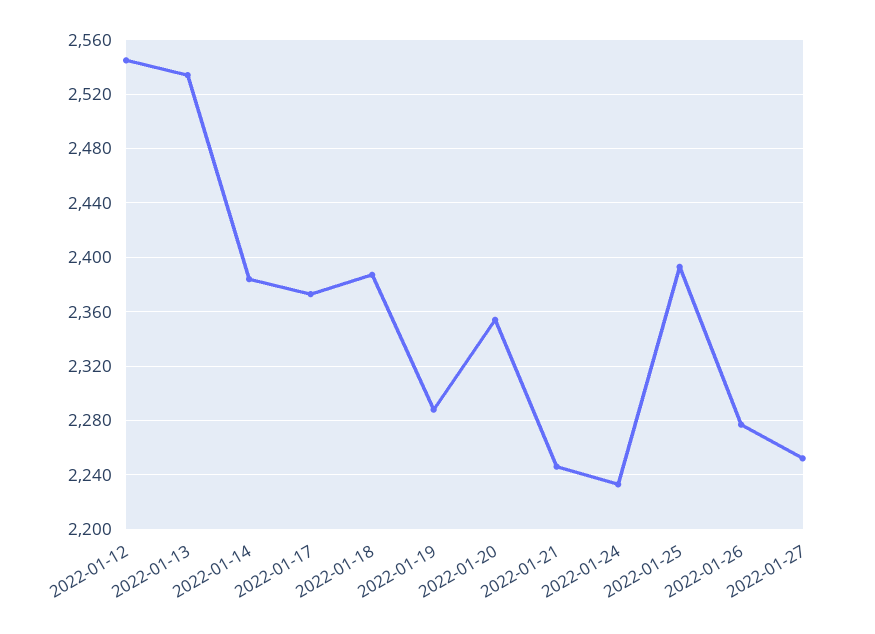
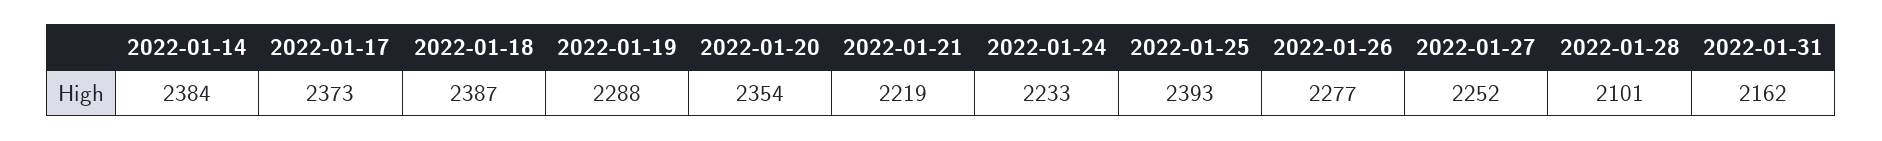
2022-01-12: 2545 -> none
2022-01-13: 2535 -> none
2022-01-21: 2245 -> 2219
2022-01-28: none -> 2101
2022-01-31: none -> 2162

